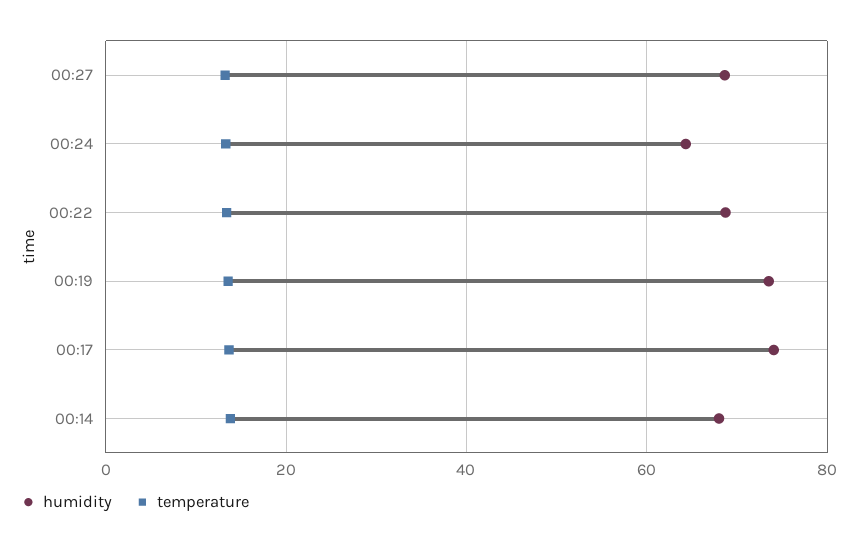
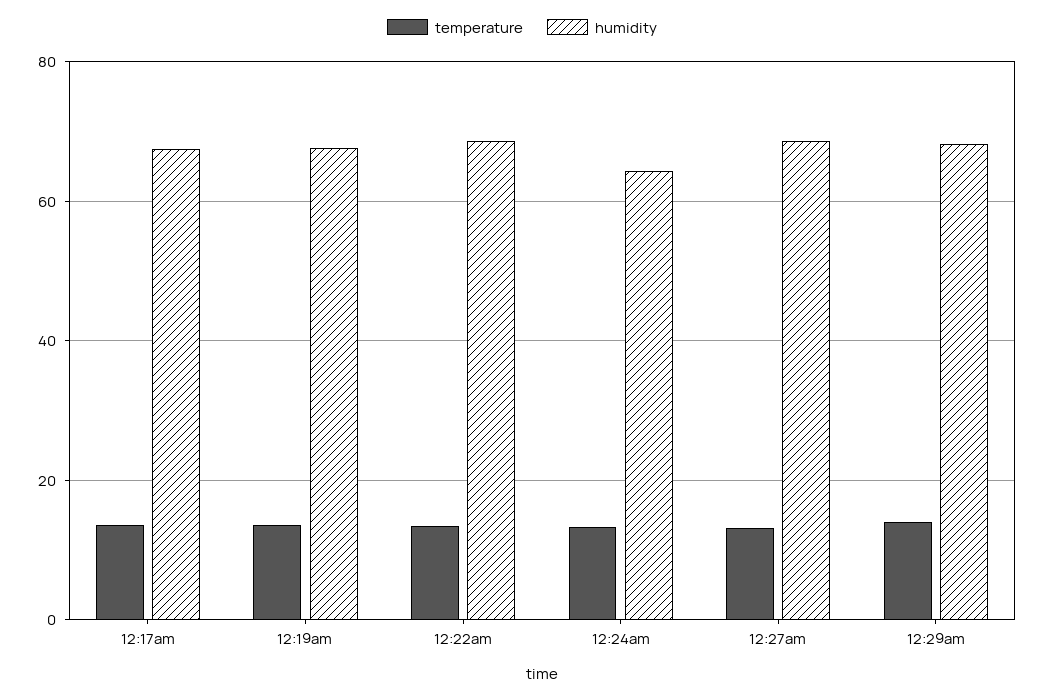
humidity, 00:19: 74 -> 68
humidity, 00:17: 74 -> 68
humidity, 00:14: 68 -> none
temperature, 00:14: 14 -> none
temperature, 12:29am: none -> 14
humidity, 12:29am: none -> 68

